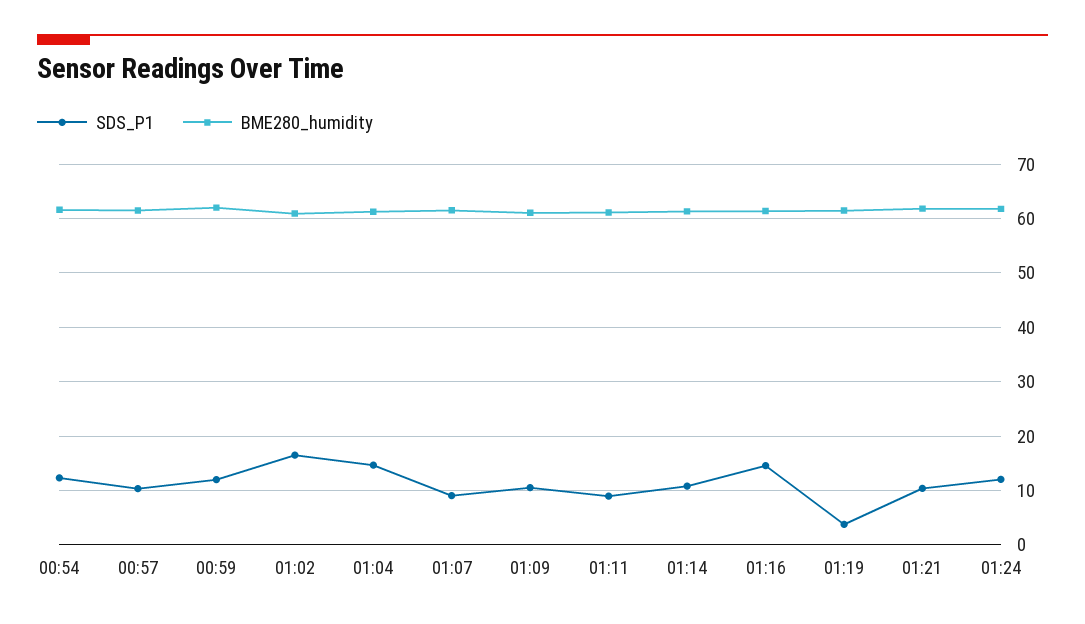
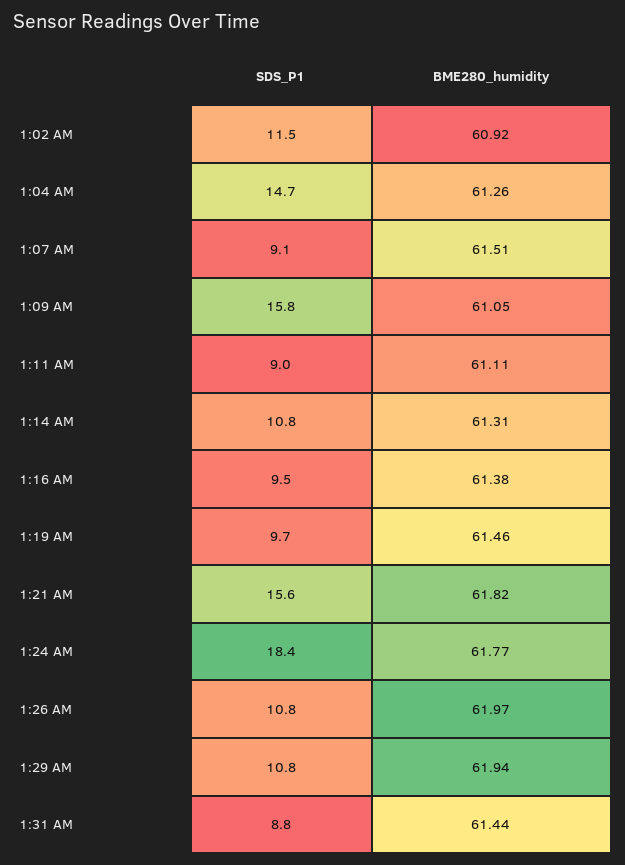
SDS_P1, 00:54: 12 -> none
BME280_humidity, 00:54: 62 -> none
SDS_P1, 00:57: 10 -> none
BME280_humidity, 00:57: 62 -> none
SDS_P1, 00:59: 12 -> none
BME280_humidity, 00:59: 62 -> none
SDS_P1, 01:02: 16 -> 11.5
SDS_P1, 01:09: 10 -> 15.8
SDS_P1, 01:16: 14 -> 9.5
SDS_P1, 01:19: 4 -> 9.7
SDS_P1, 01:21: 10 -> 15.6
SDS_P1, 01:24: 12 -> 18.4
SDS_P1, 1:26 AM: none -> 10.8
BME280_humidity, 1:26 AM: none -> 61.97
SDS_P1, 1:29 AM: none -> 10.8
BME280_humidity, 1:29 AM: none -> 61.94
SDS_P1, 1:31 AM: none -> 8.8
BME280_humidity, 1:31 AM: none -> 61.44

